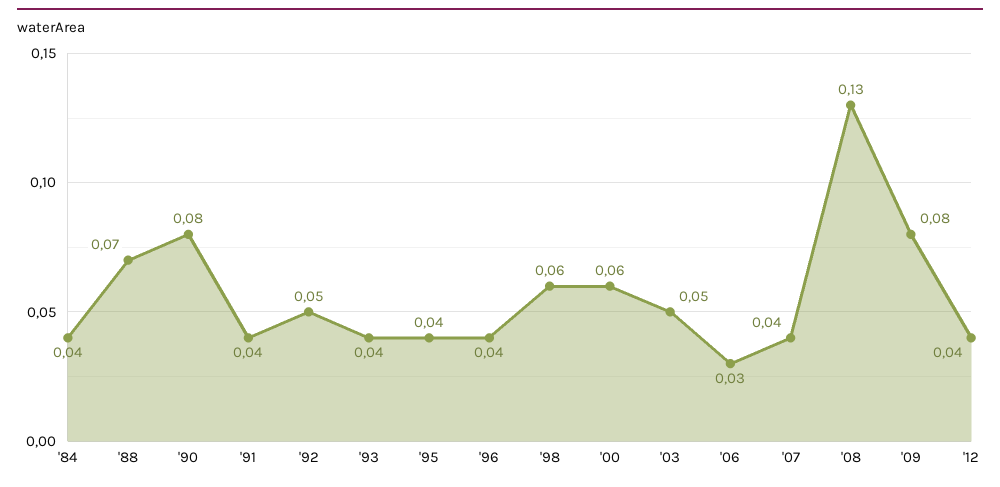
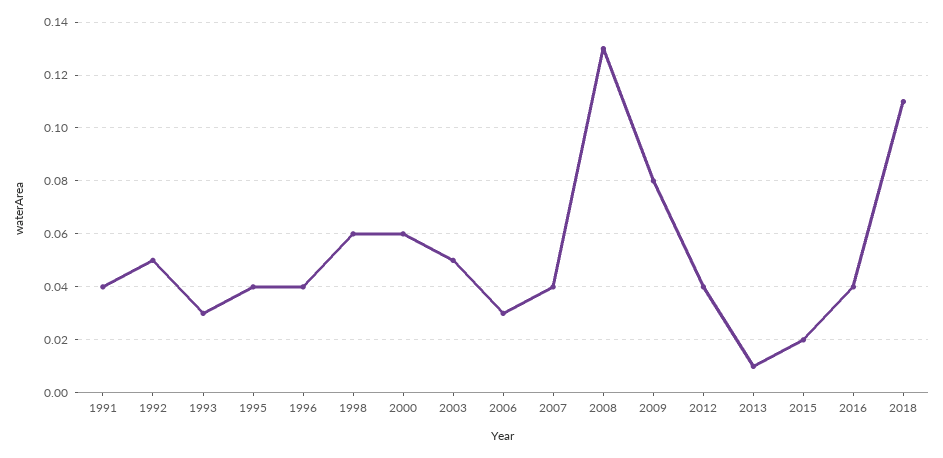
'84: 0.04 -> none
'88: 0.07 -> none
'90: 0.08 -> none
'93: 0.04 -> 0.03
2013: none -> 0.01
2015: none -> 0.02
2016: none -> 0.04
2018: none -> 0.11

